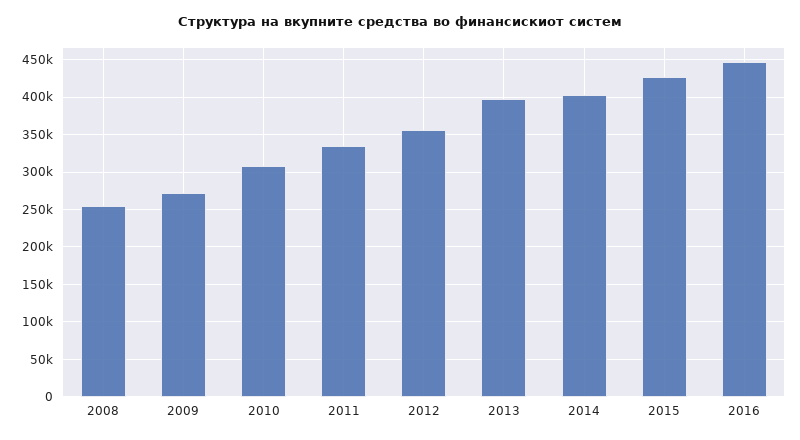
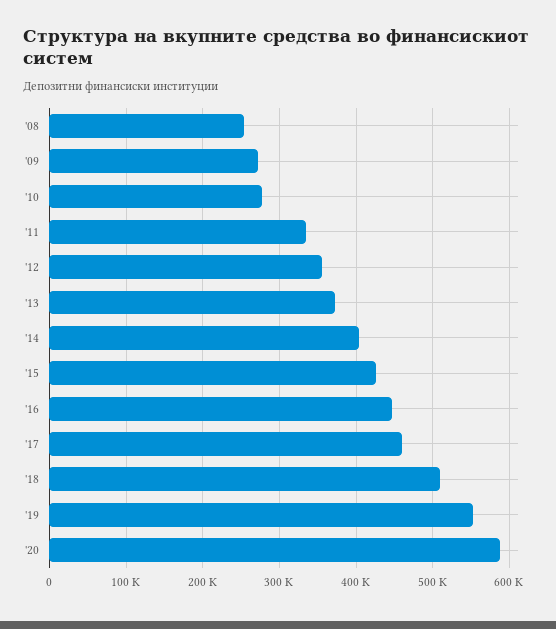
2010: 310000 -> 280000
2013: 400000 -> 370000
'17: none -> 460000
'18: none -> 510000
'19: none -> 550000
'20: none -> 590000

